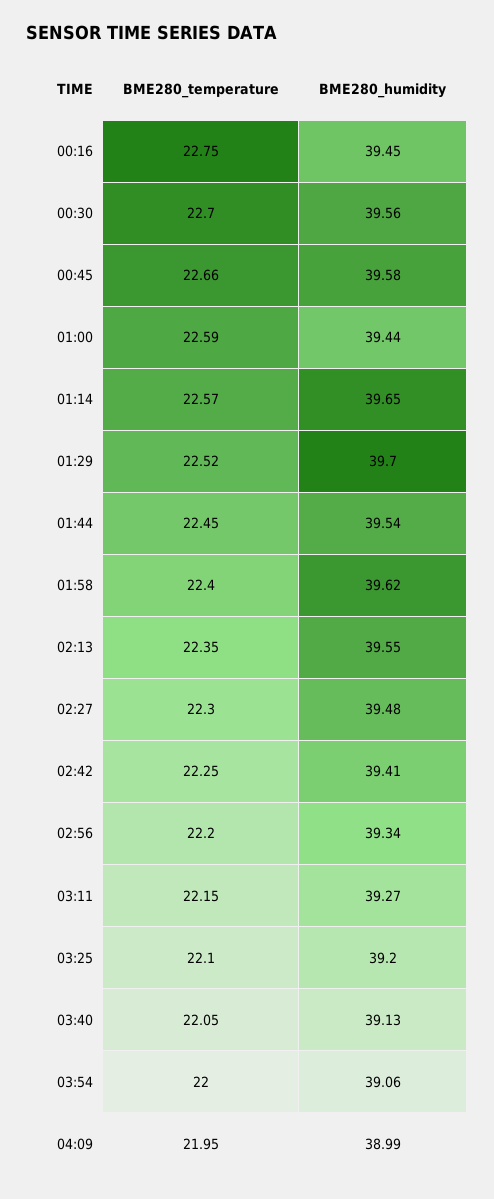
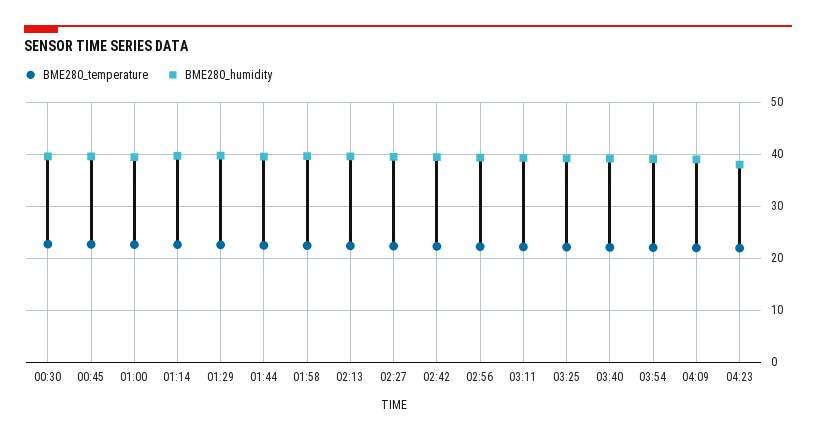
BME280_temperature, 00:16: 22.75 -> none
BME280_humidity, 00:16: 39.45 -> none
BME280_temperature, 04:23: none -> 22
BME280_humidity, 04:23: none -> 38

